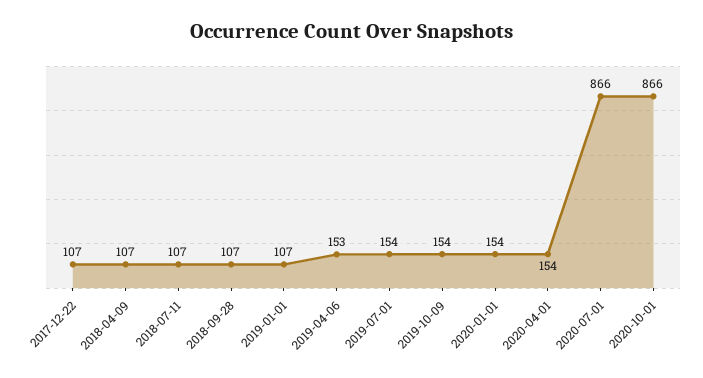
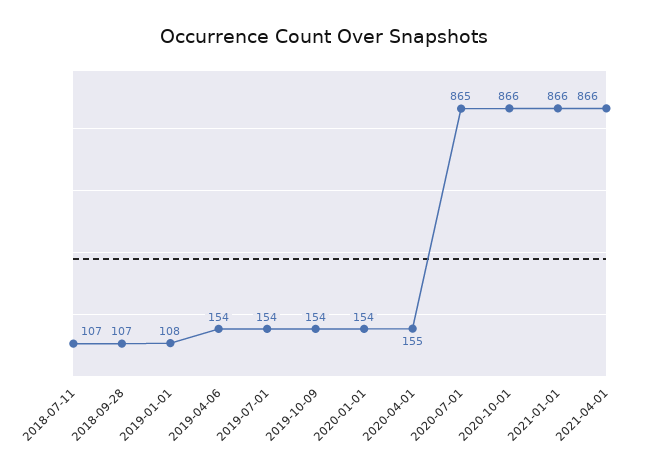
2017-12-22: 107 -> none
2018-04-09: 107 -> none
2019-01-01: 107 -> 108
2019-04-06: 153 -> 154
2020-04-01: 154 -> 155
2020-07-01: 866 -> 865
2021-01-01: none -> 866
2021-04-01: none -> 866

